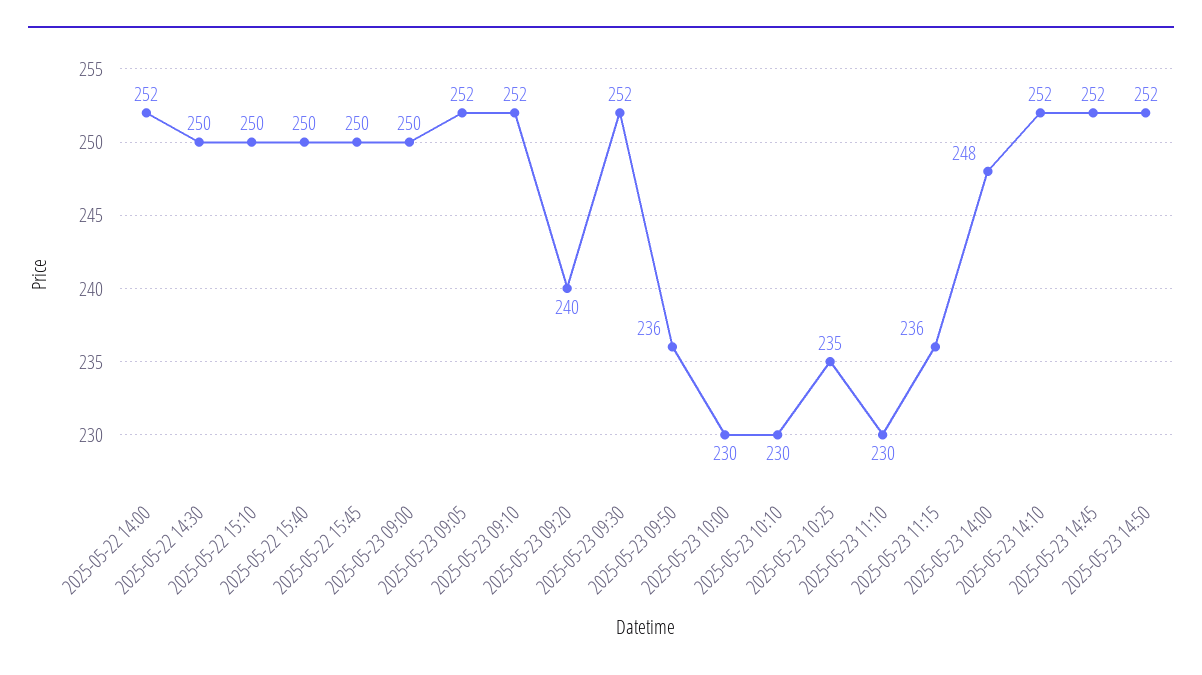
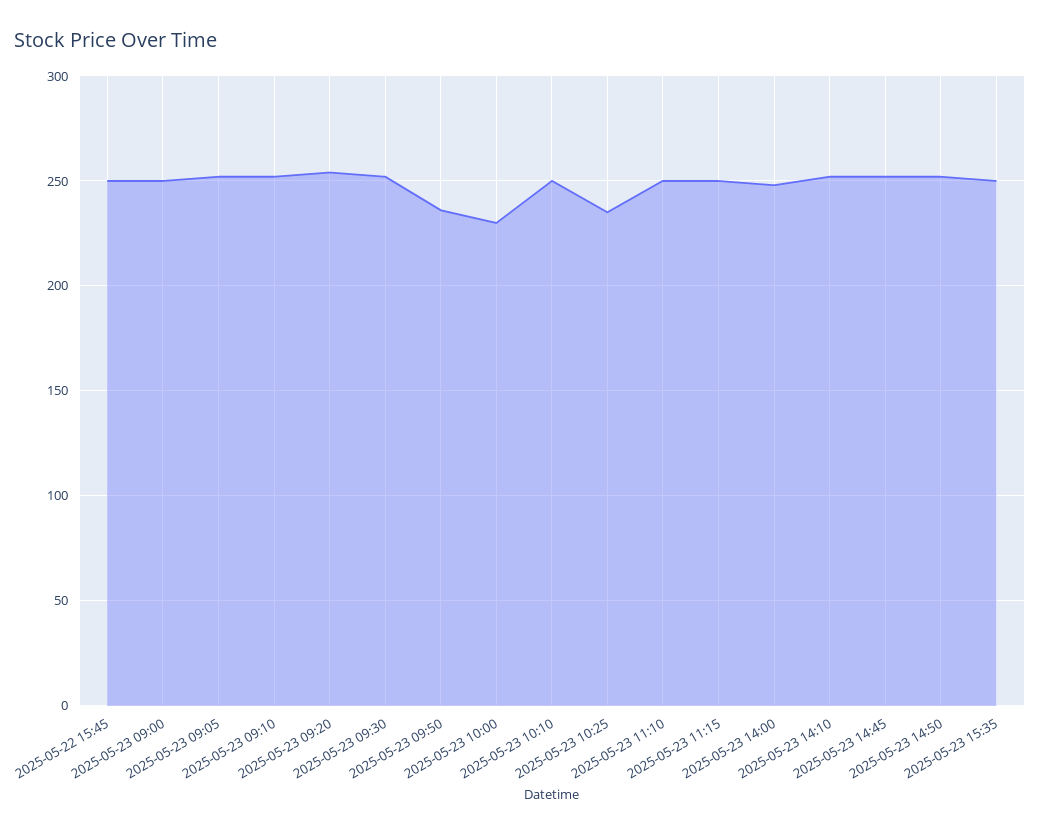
2025-05-22 14:00: 252 -> none
2025-05-22 14:30: 250 -> none
2025-05-22 15:10: 250 -> none
2025-05-22 15:40: 250 -> none
2025-05-23 09:20: 240 -> 255
2025-05-23 10:10: 230 -> 250
2025-05-23 11:10: 230 -> 250
2025-05-23 11:15: 236 -> 250
2025-05-23 15:35: none -> 250

